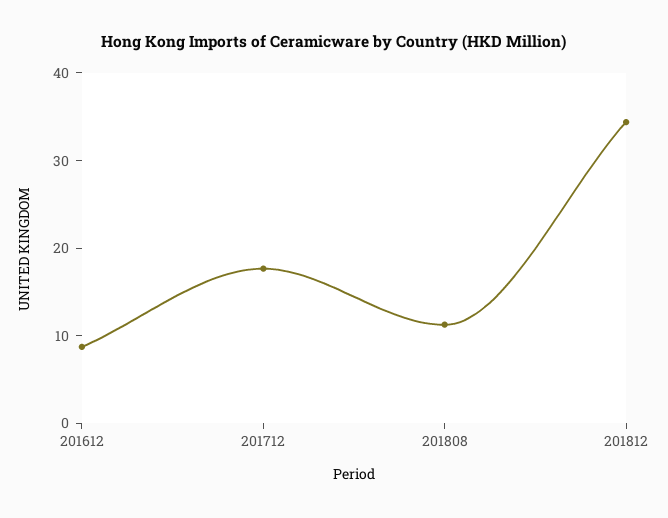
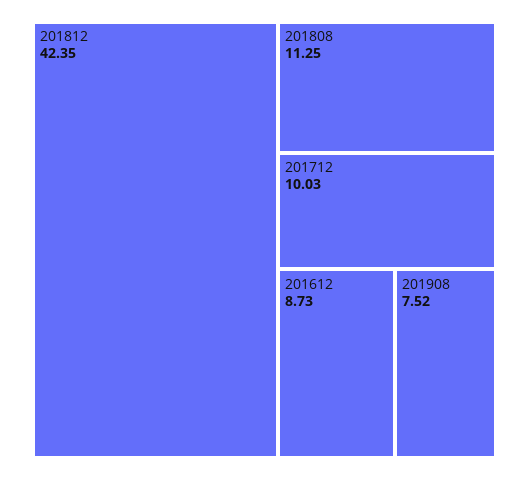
201712: 18 -> 10.03
201812: 34 -> 42.35
201908: none -> 7.52

